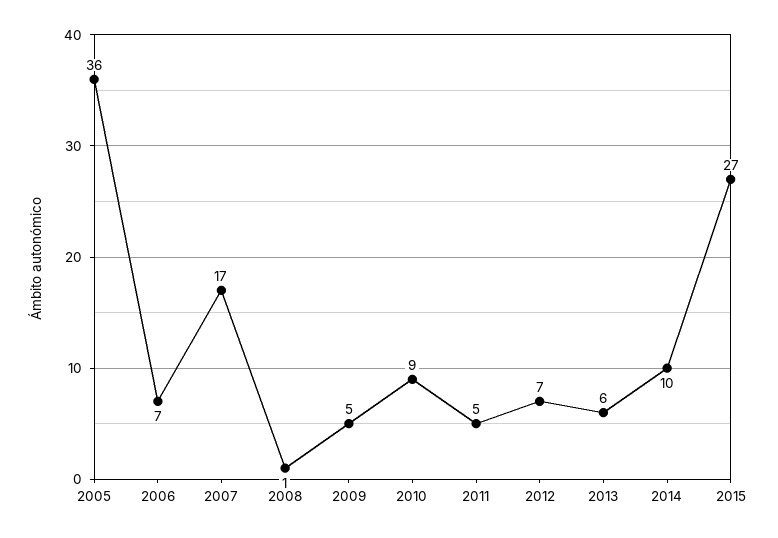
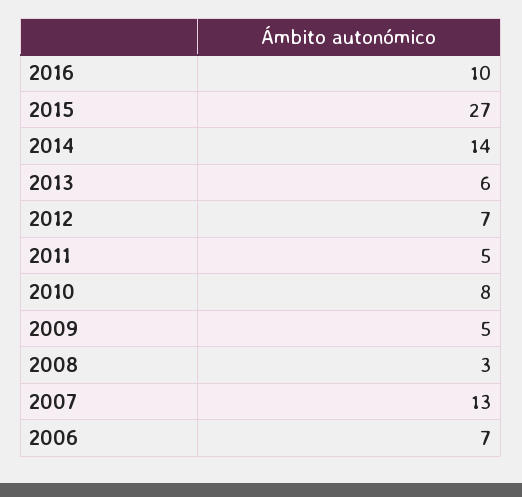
2005: 36 -> none
2007: 17 -> 13
2008: 1 -> 3
2010: 9 -> 8
2014: 10 -> 14
2016: none -> 10

